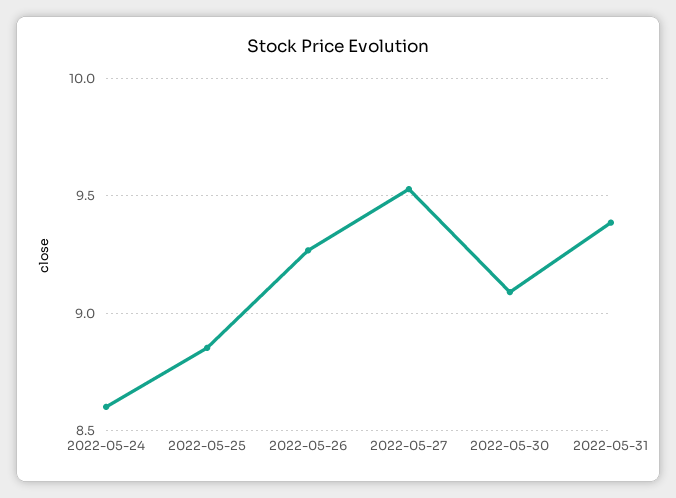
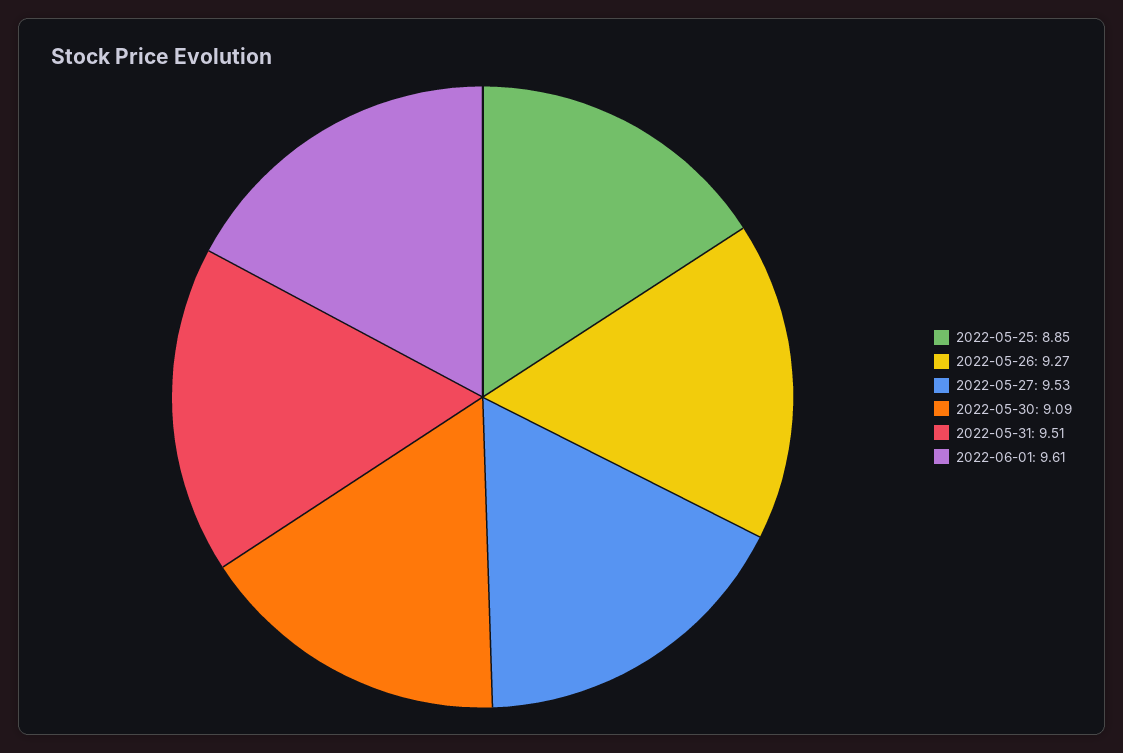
2022-05-24: 8.6 -> none
2022-05-31: 9.4 -> 9.51
2022-06-01: none -> 9.61

